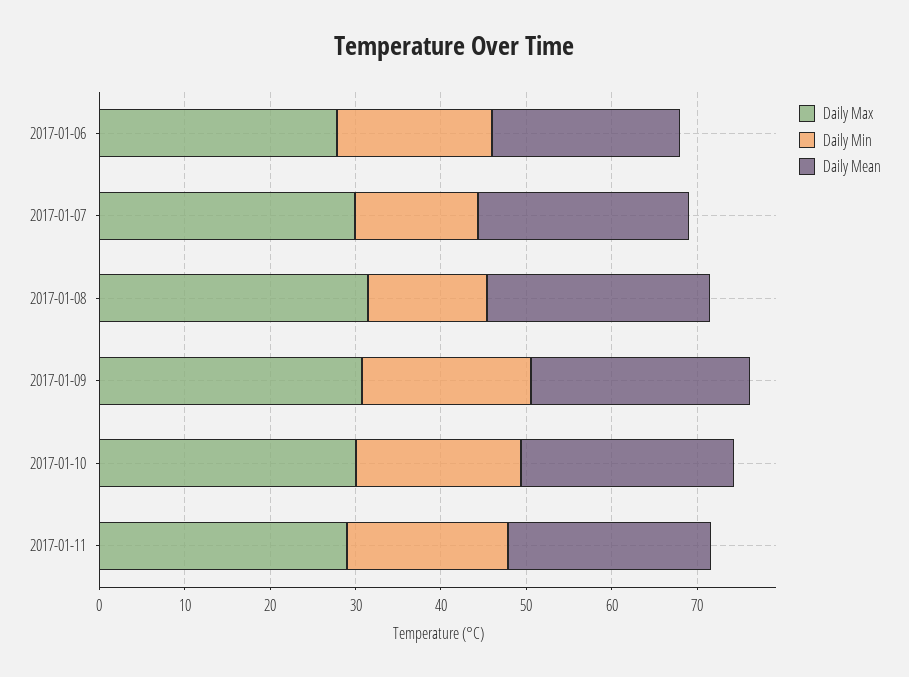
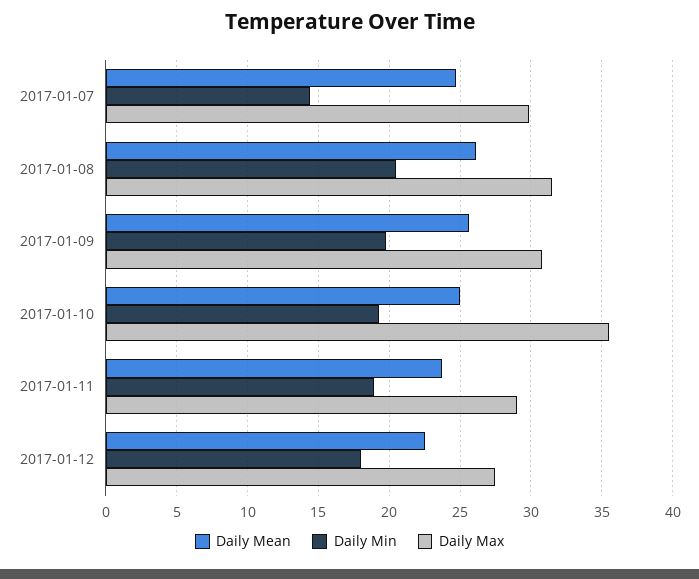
Daily Max, 2017-01-06: 28 -> none
Daily Min, 2017-01-06: 18 -> none
Daily Mean, 2017-01-06: 22 -> none
Daily Min, 2017-01-08: 14 -> 20.5
Daily Max, 2017-01-10: 30 -> 35.5
Daily Mean, 2017-01-12: none -> 22.5
Daily Min, 2017-01-12: none -> 18
Daily Max, 2017-01-12: none -> 27.5

